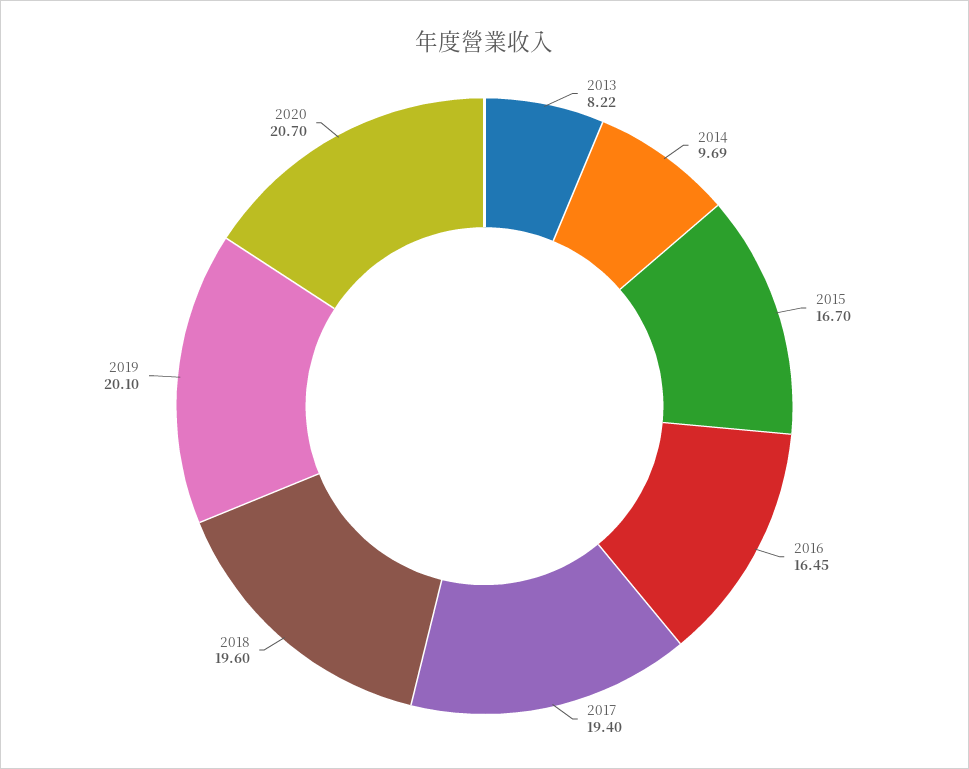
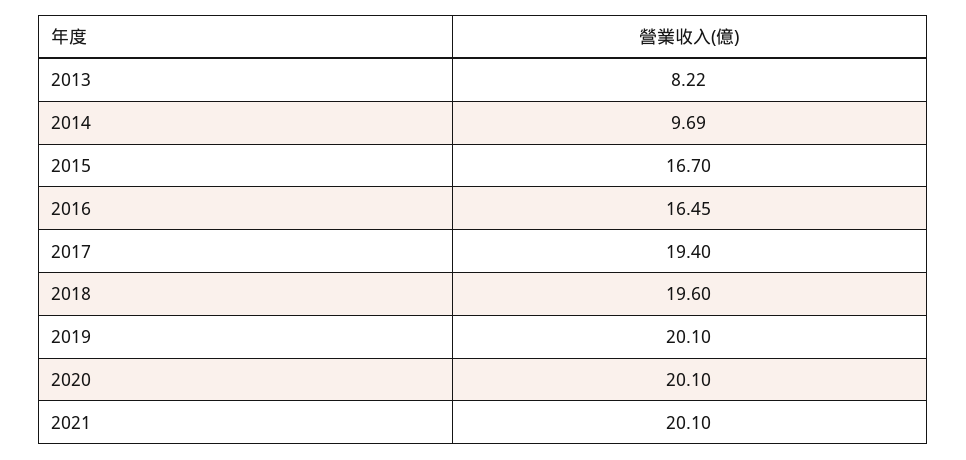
2020: 20.7 -> 20.1
2021: none -> 20.1

